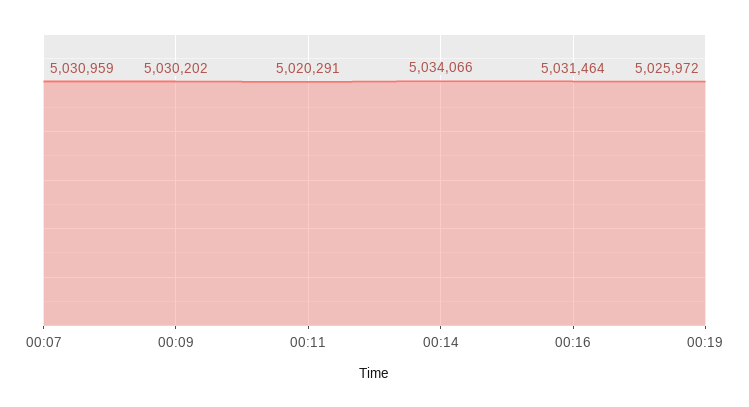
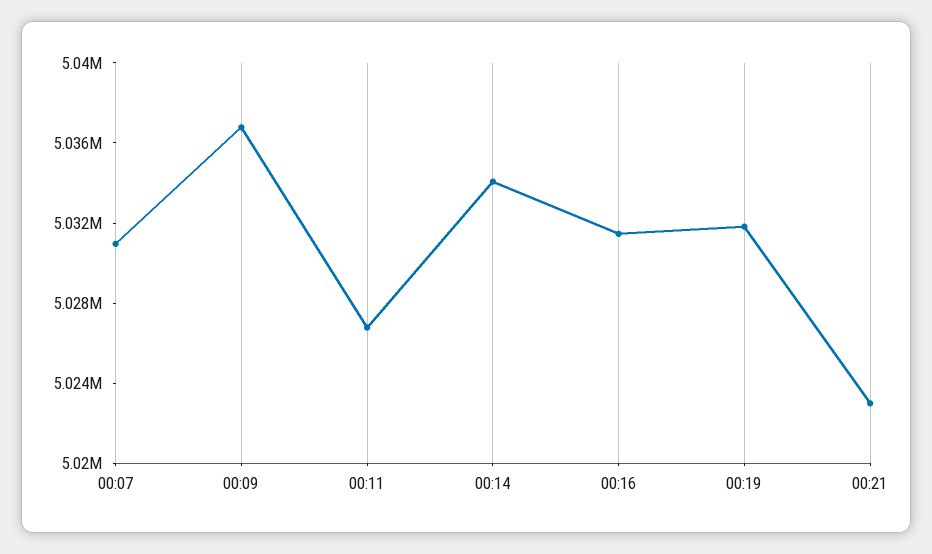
00:09: 5030202 -> 5037000
00:11: 5020291 -> 5027000
00:19: 5025972 -> 5032000
00:21: none -> 5023000

